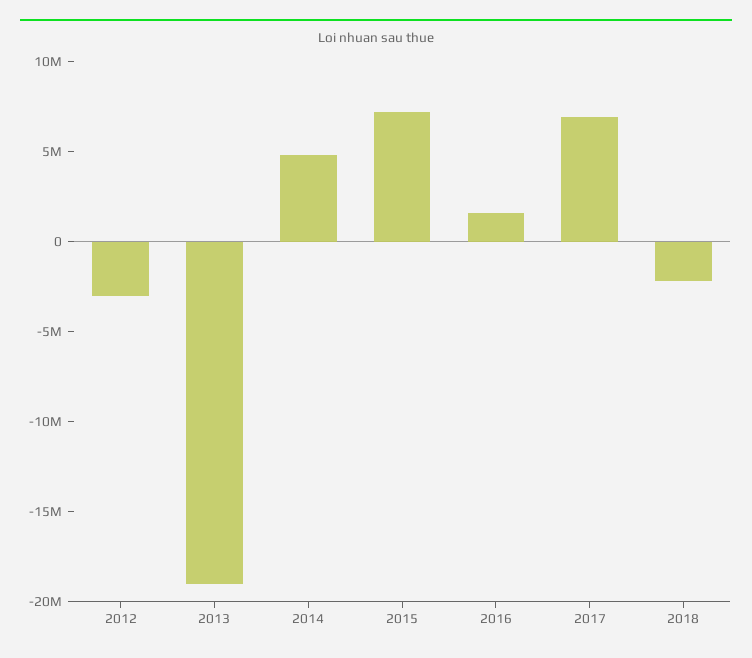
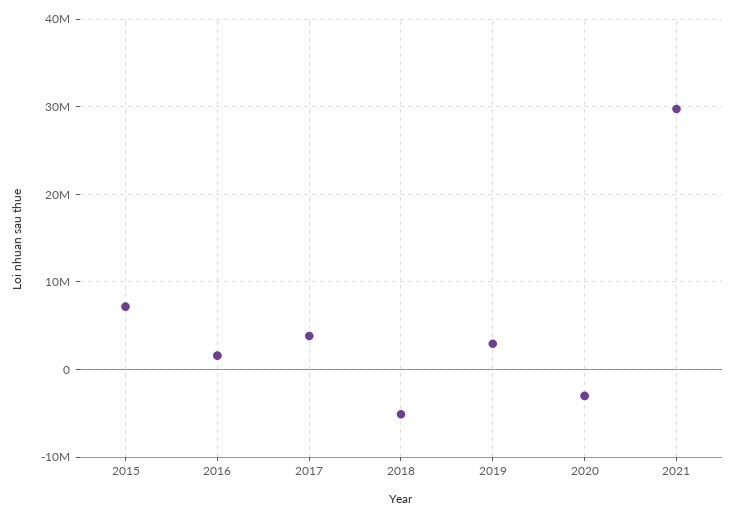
2012: -3000000 -> none
2013: -19000000 -> none
2014: 5000000 -> none
2017: 7000000 -> 4000000
2018: -2000000 -> -5000000
2019: none -> 3000000
2020: none -> -3000000
2021: none -> 30000000

